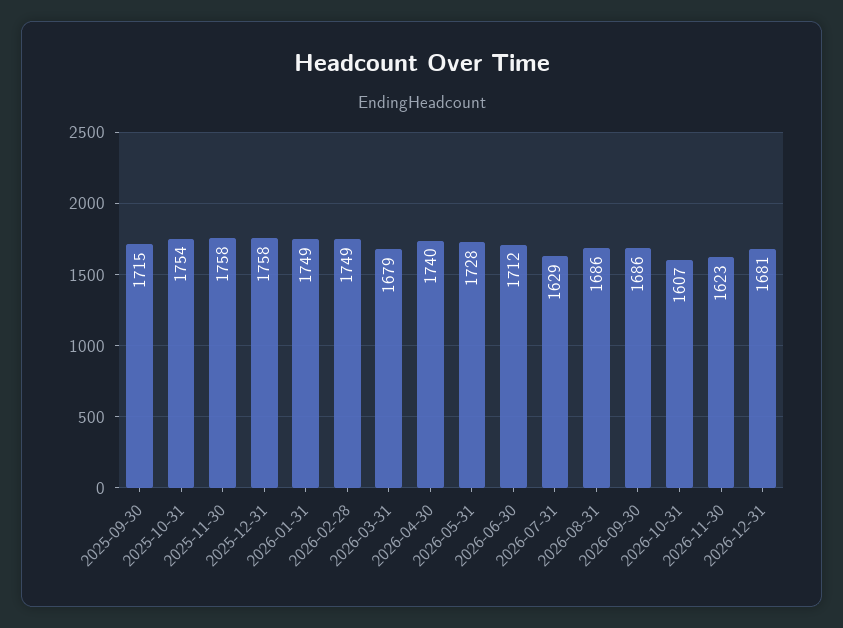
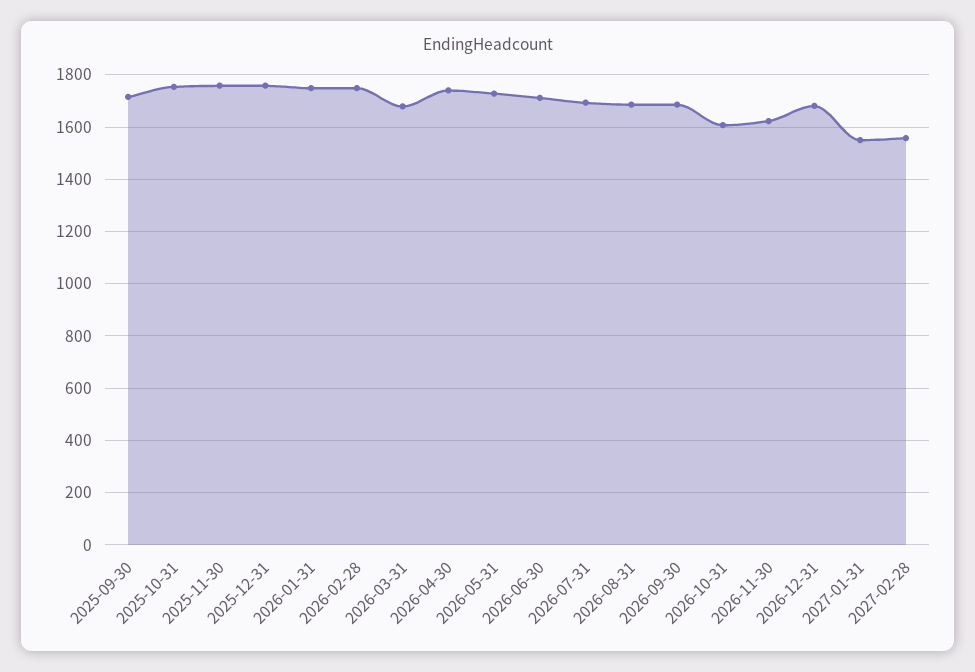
2026-07-31: 1629 -> 1700
2027-01-31: none -> 1550
2027-02-28: none -> 1550

